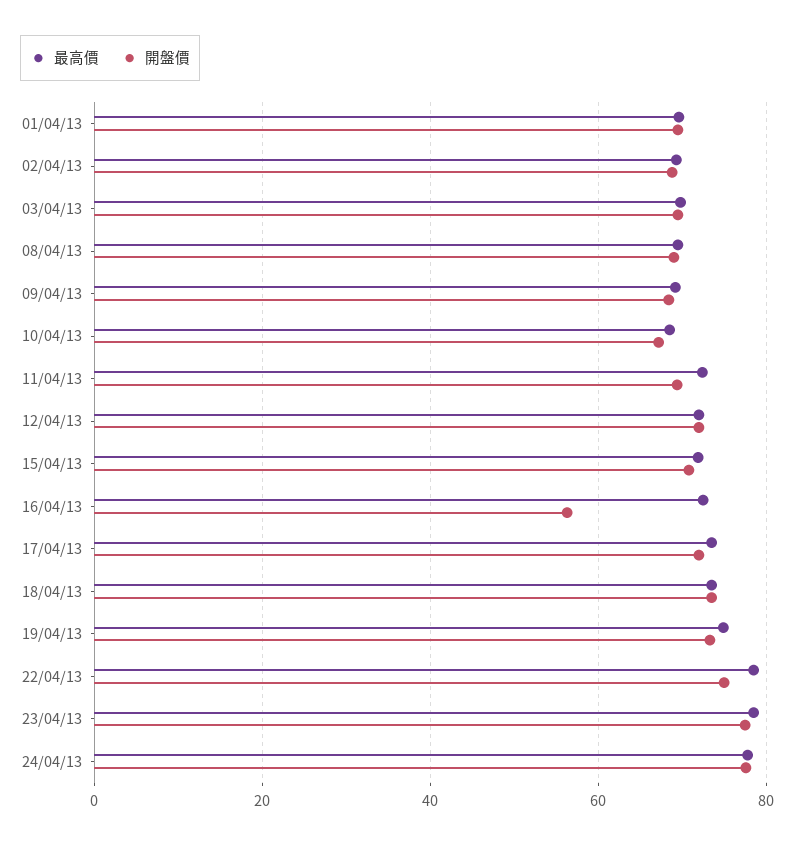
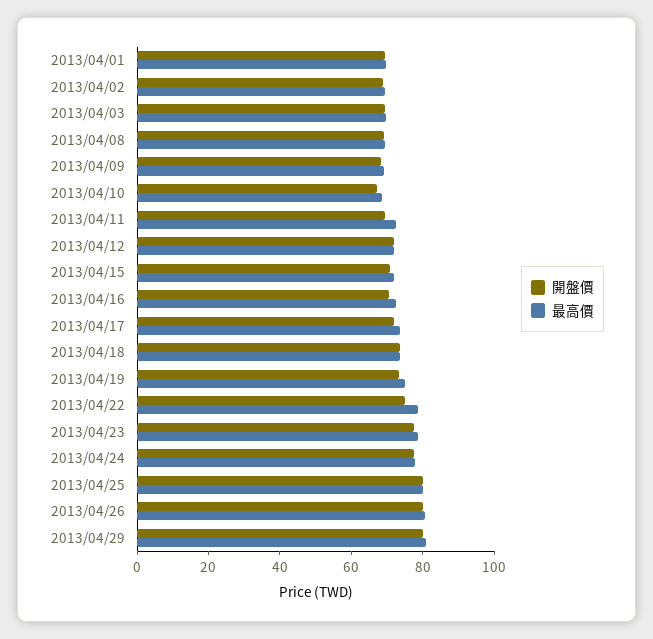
開盤價, 16/04/13: 56 -> 70
開盤價, 2013/04/25: none -> 80
最高價, 2013/04/25: none -> 80
開盤價, 2013/04/26: none -> 80
最高價, 2013/04/26: none -> 80
開盤價, 2013/04/29: none -> 80
最高價, 2013/04/29: none -> 80

